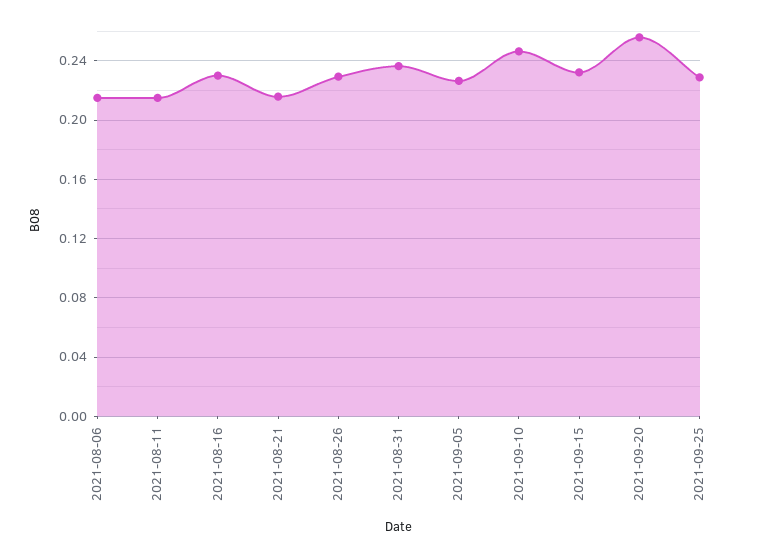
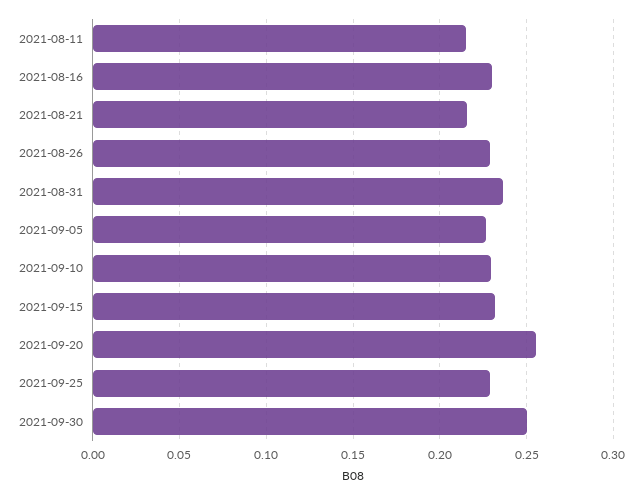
2021-08-06: 0.215 -> none
2021-09-10: 0.245 -> 0.23
2021-09-30: none -> 0.25

